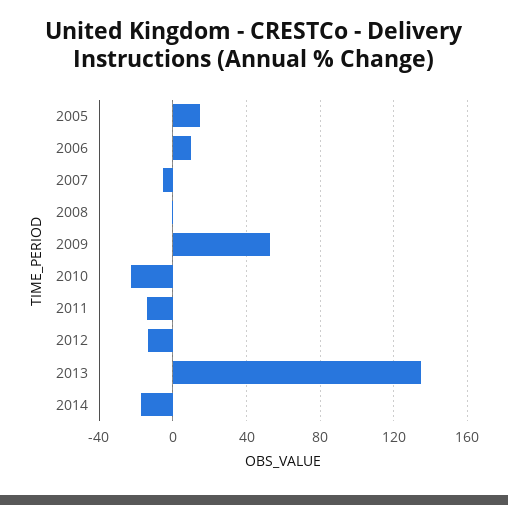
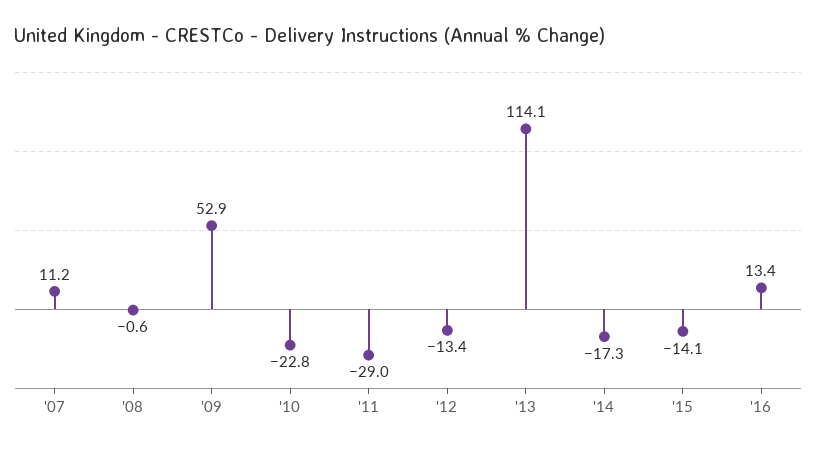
2005: 15 -> none
2006: 10 -> none
2007: -5 -> 11.2
2011: -15 -> -29
2013: 135 -> 114.1
'15: none -> -14.1
'16: none -> 13.4

